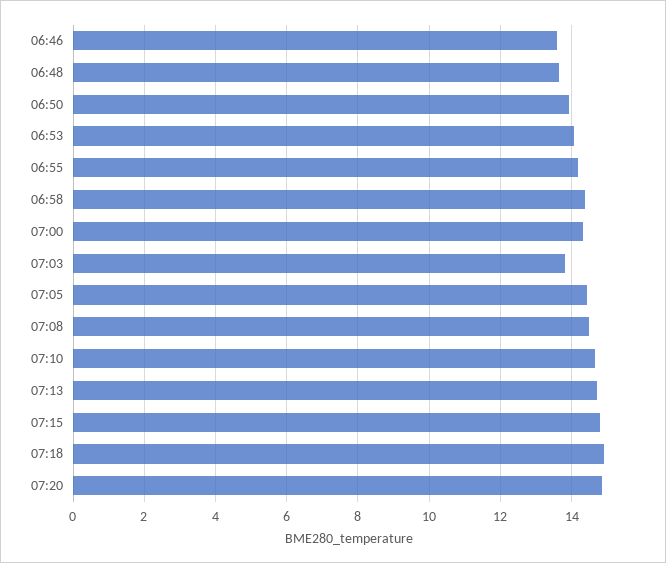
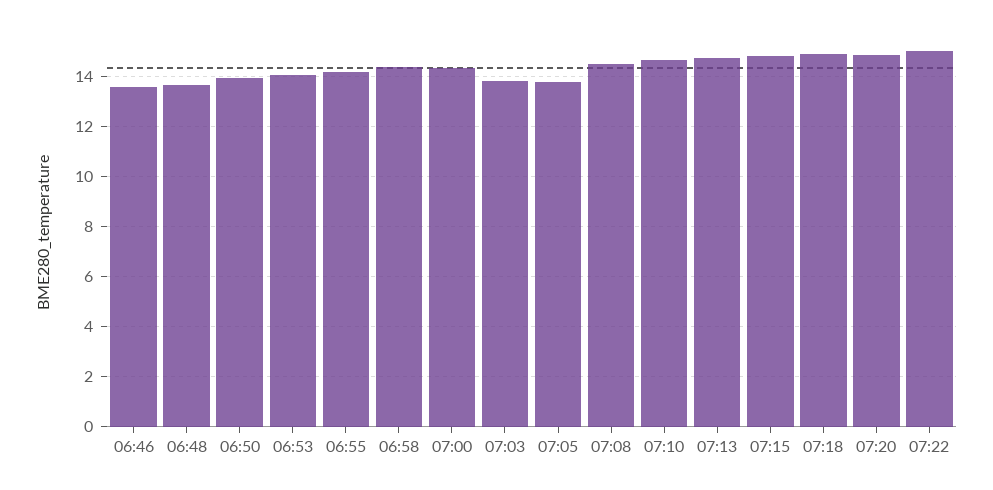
07:05: 14.4 -> 13.75
07:22: none -> 15

